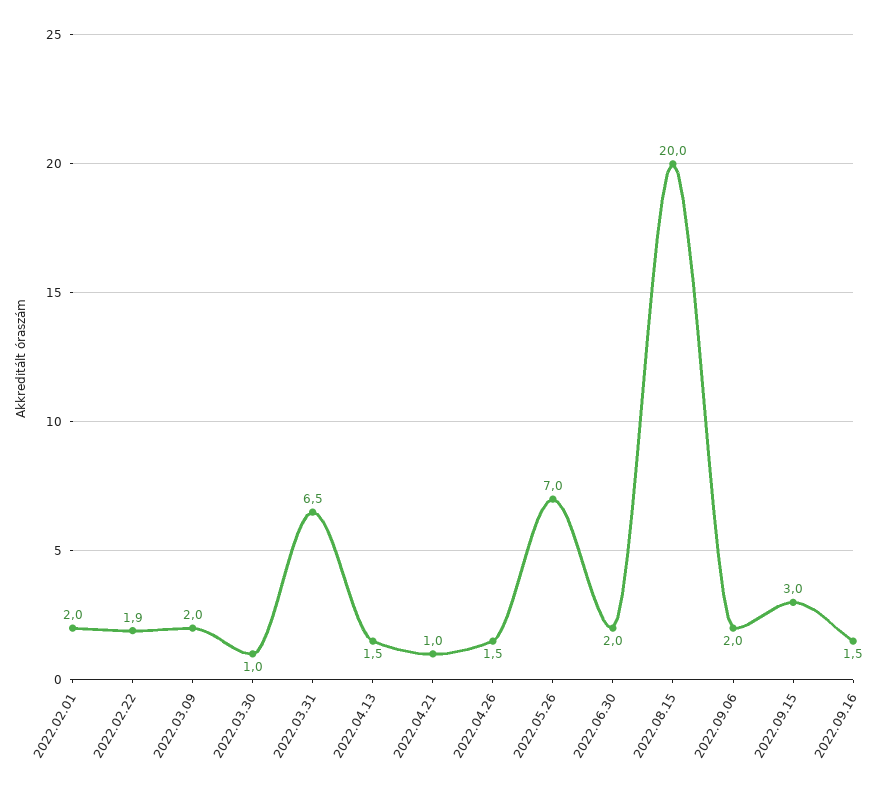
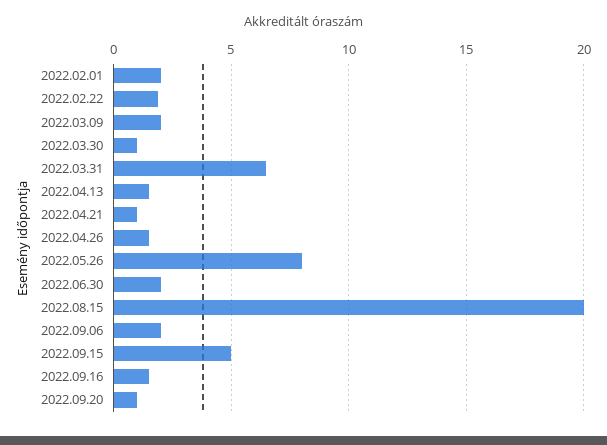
2022.05.26: 7 -> 8
2022.09.15: 3 -> 5
2022.09.20: none -> 1

